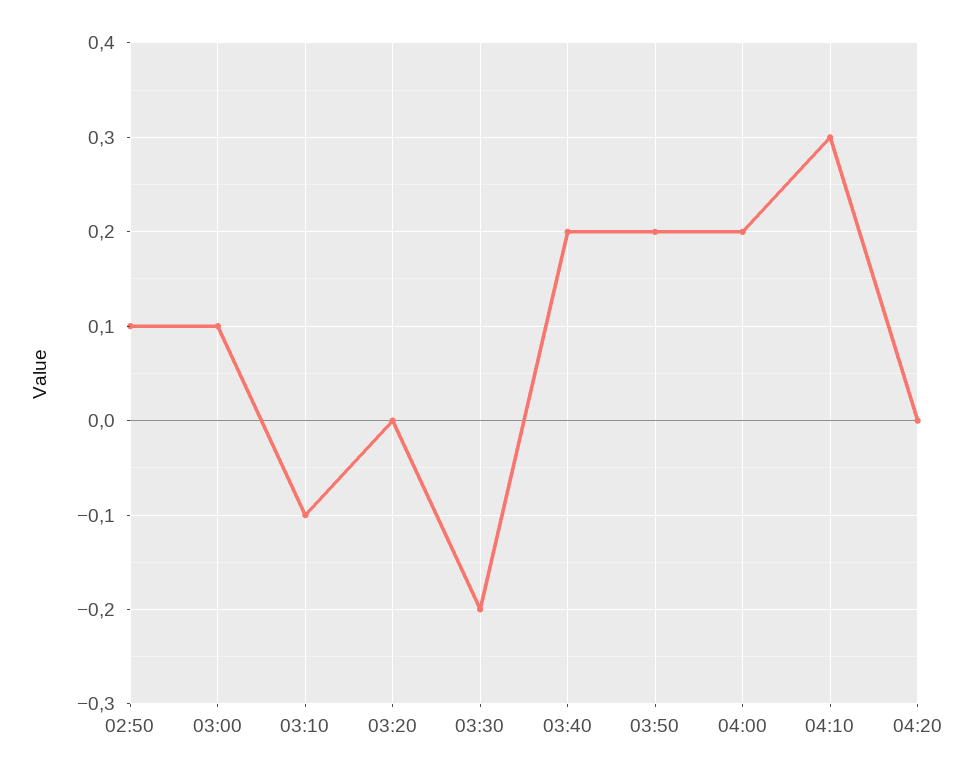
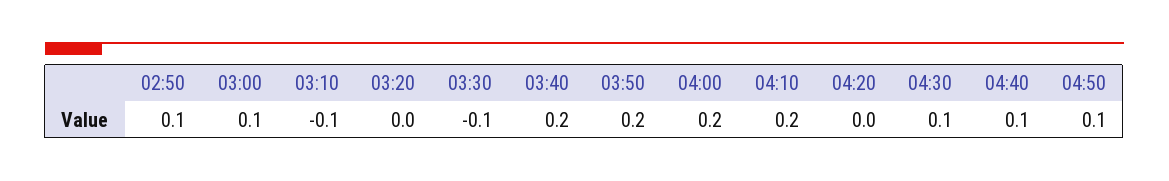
03:30: -0.2 -> -0.1
04:10: 0.3 -> 0.2
04:30: none -> 0.1
04:40: none -> 0.1
04:50: none -> 0.1

